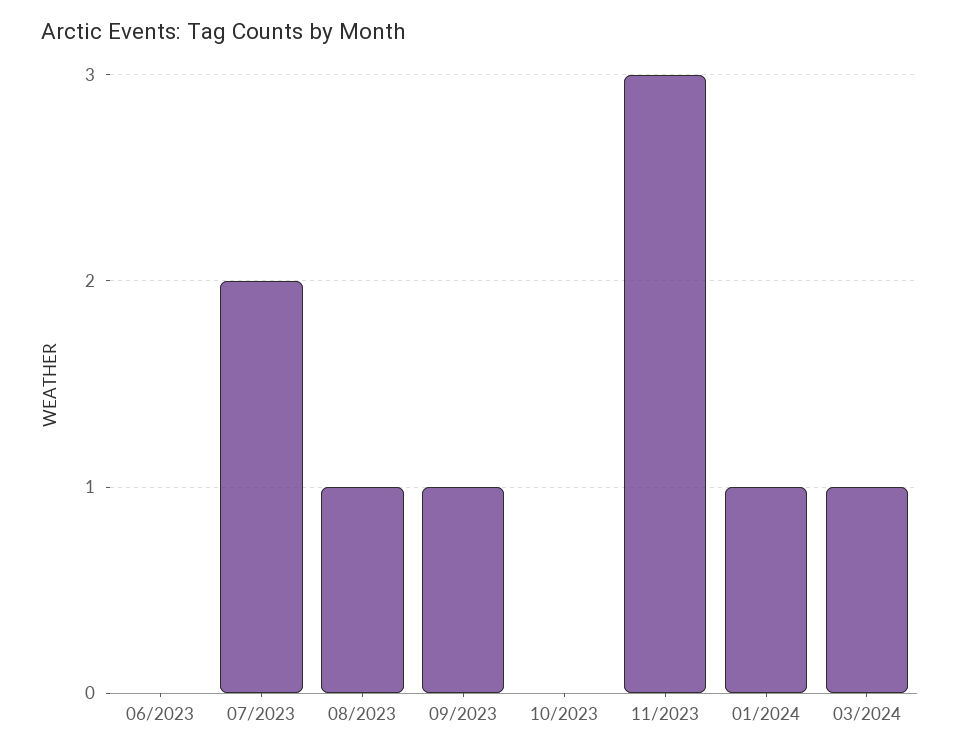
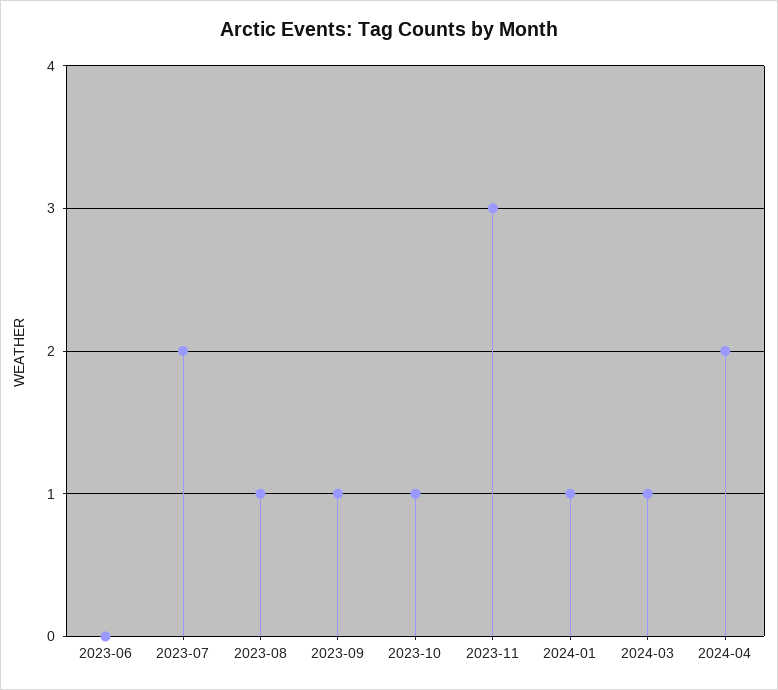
10/2023: 0 -> 1
2024-04: none -> 2

